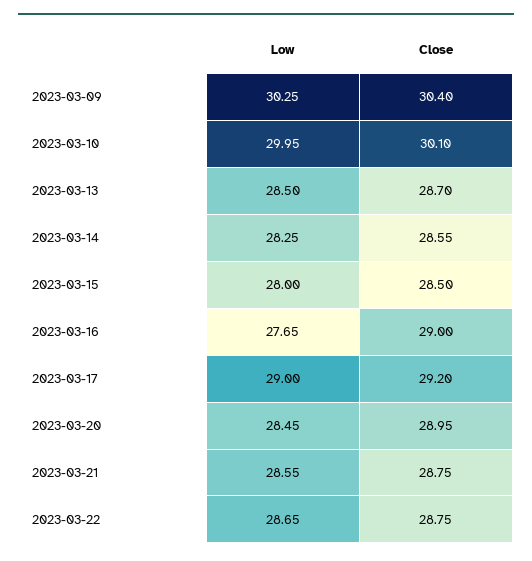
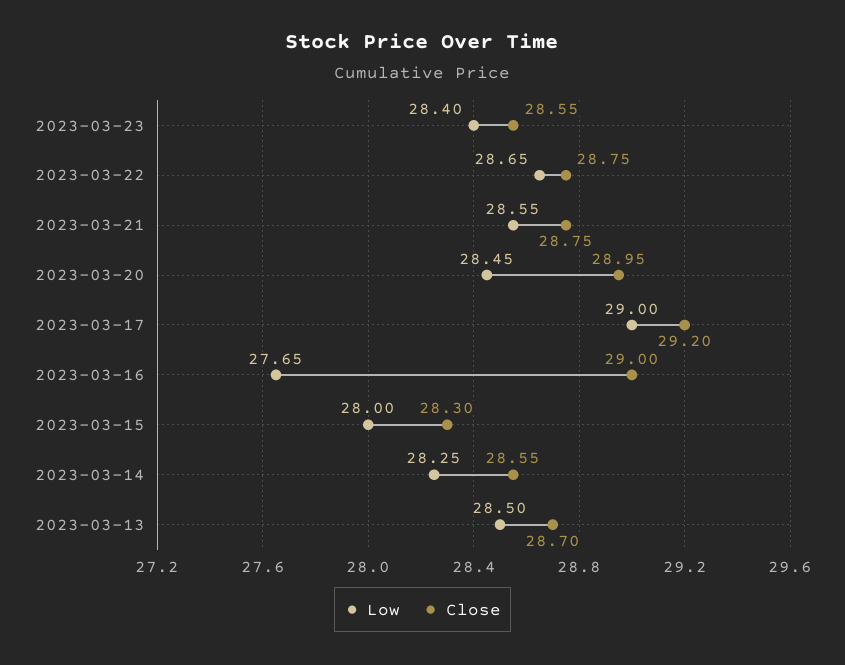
Low, 2023-03-09: 30.25 -> none
Close, 2023-03-09: 30.4 -> none
Low, 2023-03-10: 29.95 -> none
Close, 2023-03-10: 30.1 -> none
Close, 2023-03-15: 28.5 -> 28.3
Low, 2023-03-23: none -> 28.4
Close, 2023-03-23: none -> 28.55

